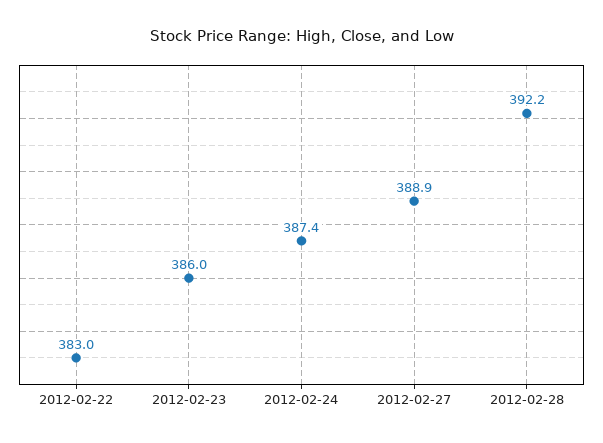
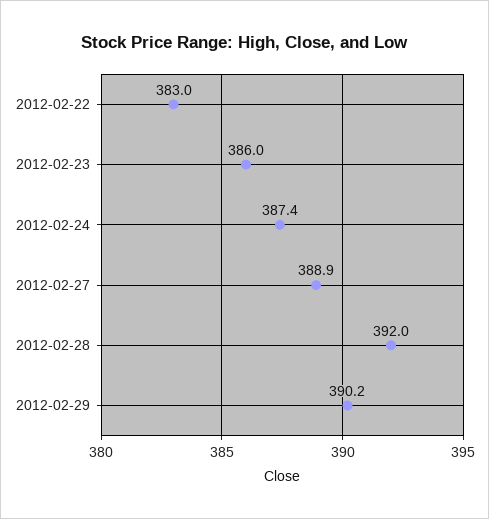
2012-02-28: 392.2 -> 392
2012-02-29: none -> 390.2

